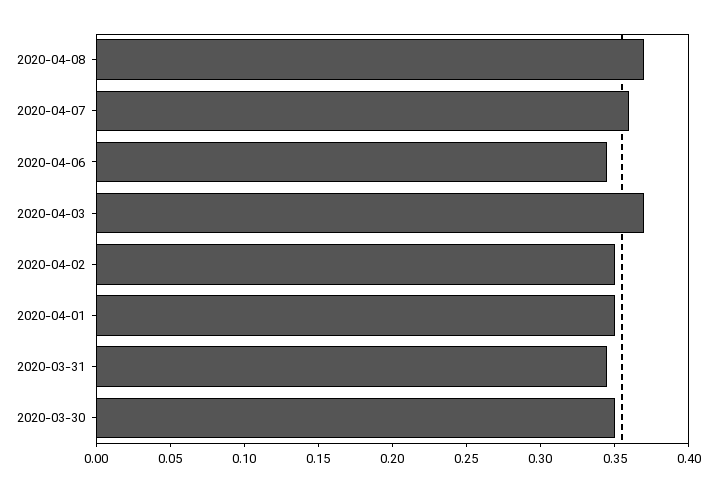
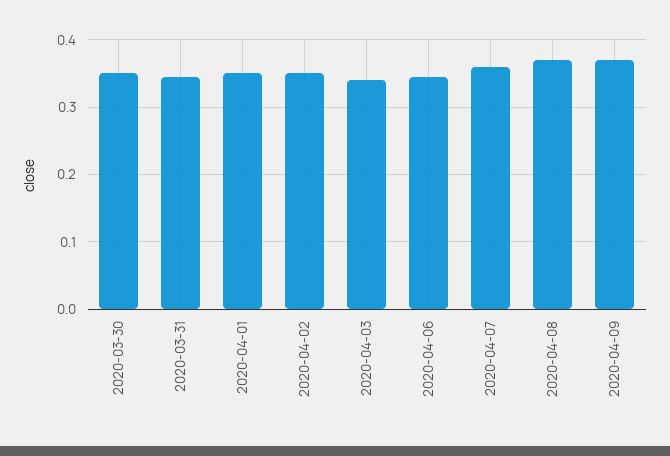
2020-04-03: 0.37 -> 0.34
2020-04-09: none -> 0.37

